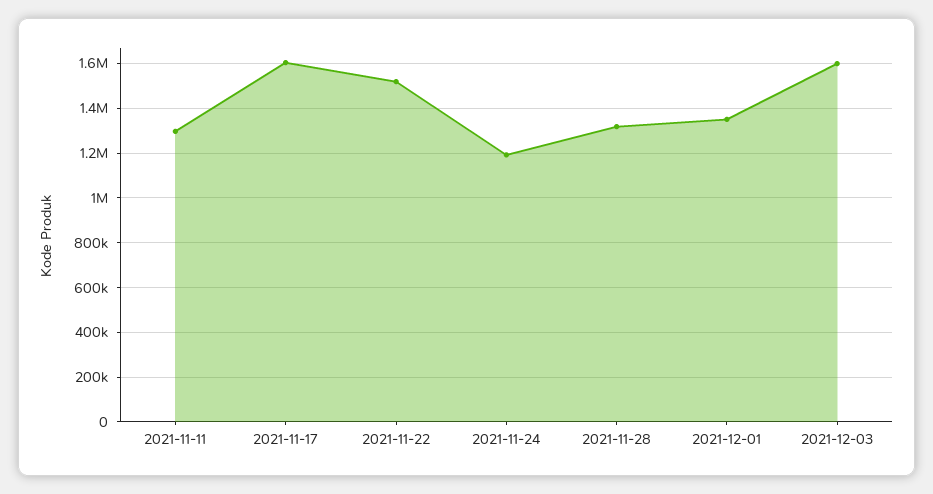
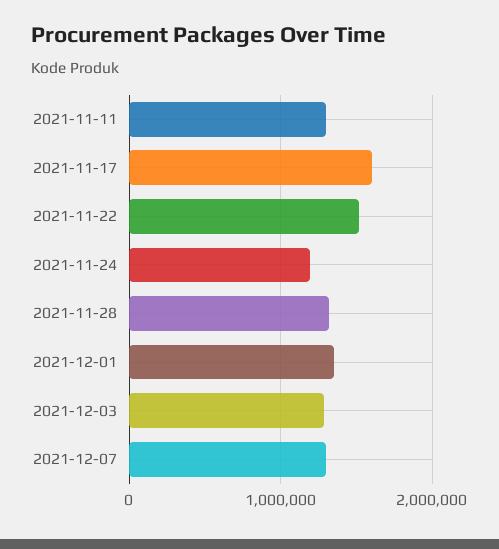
2021-12-03: 1600000 -> 1300000
2021-12-07: none -> 1300000

